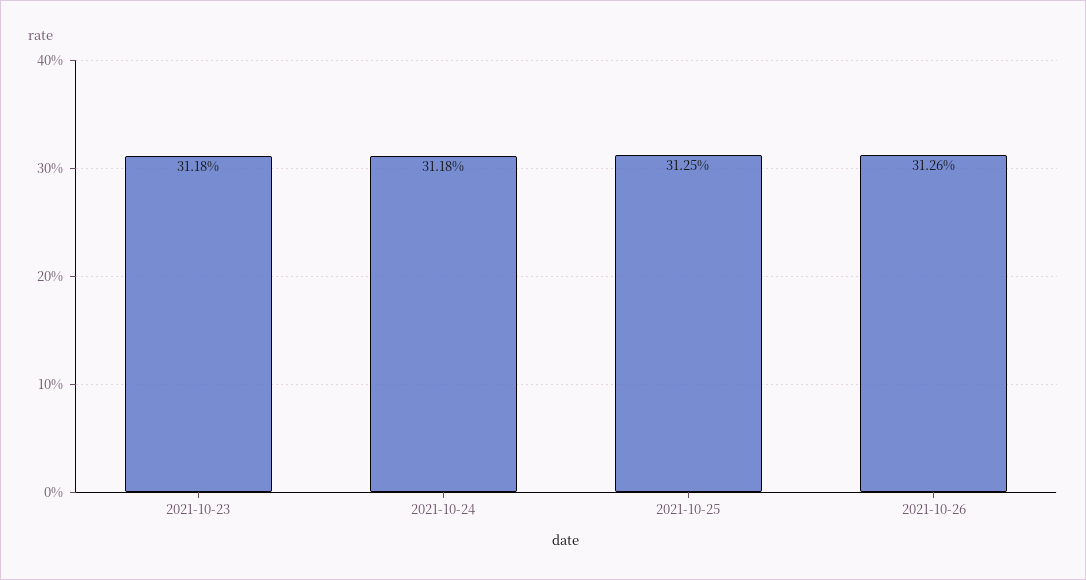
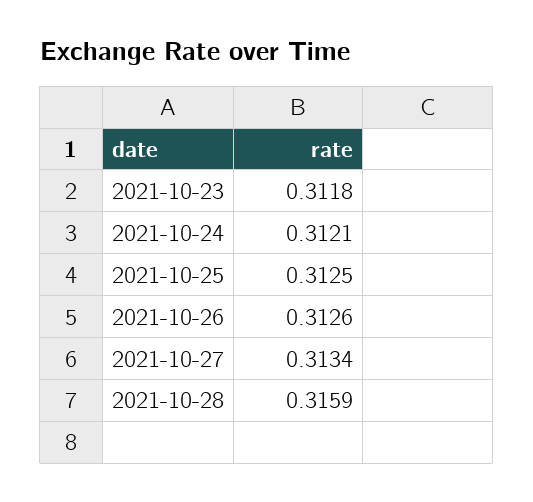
2021-10-24: 0.3118 -> 0.3121
2021-10-27: none -> 0.3134
2021-10-28: none -> 0.3159

